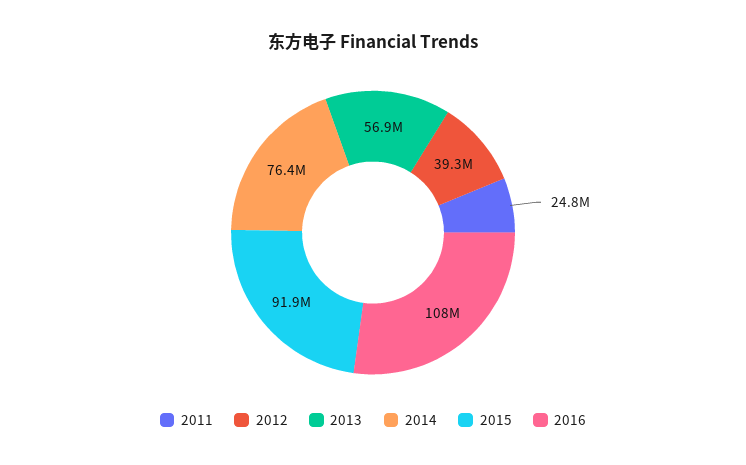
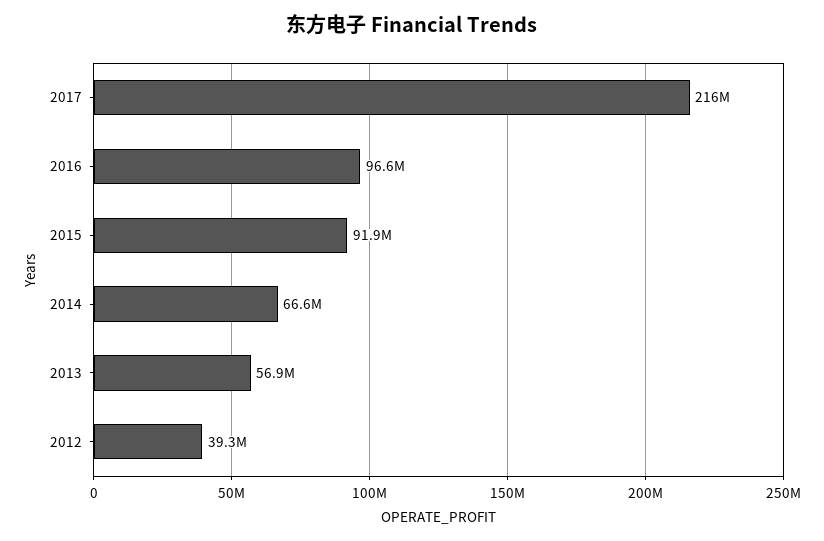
2011: 24800000 -> none
2014: 76400000 -> 66600000
2016: 108000000 -> 96600000
2017: none -> 216000000

